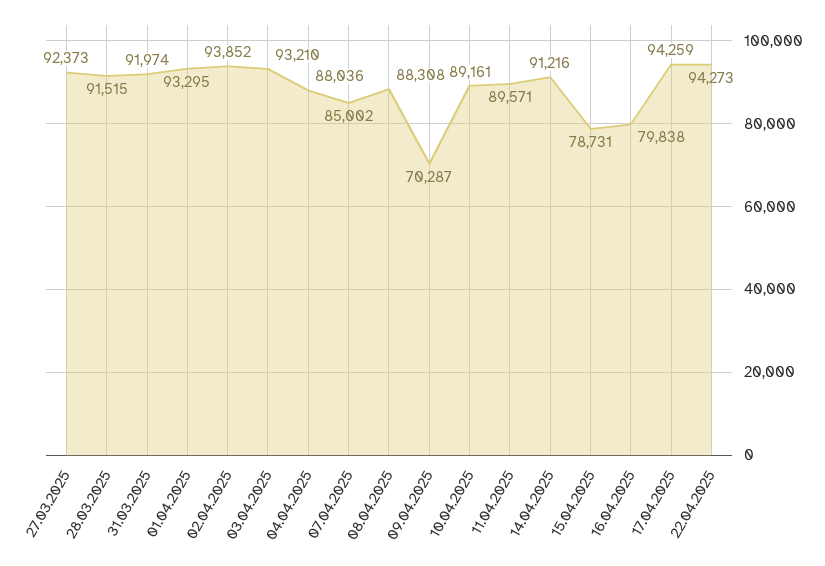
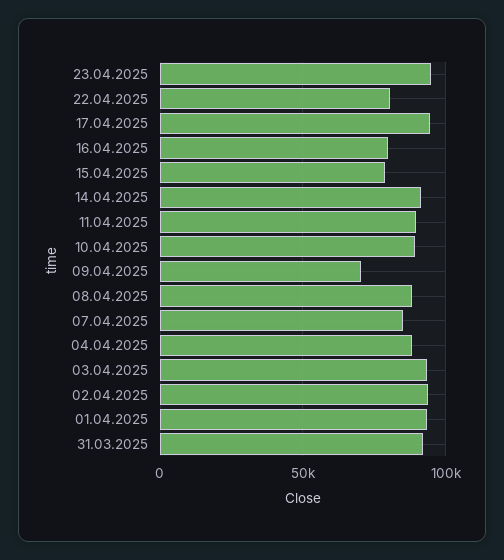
27.03.2025: 92373 -> none
28.03.2025: 91515 -> none
22.04.2025: 94273 -> 80000
23.04.2025: none -> 95000

